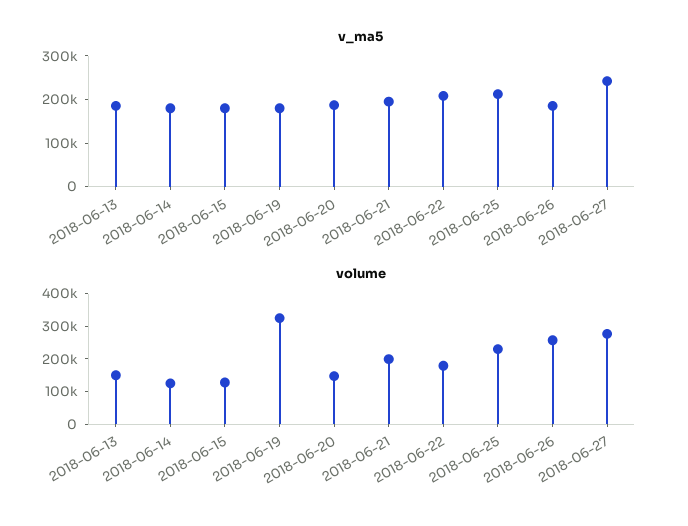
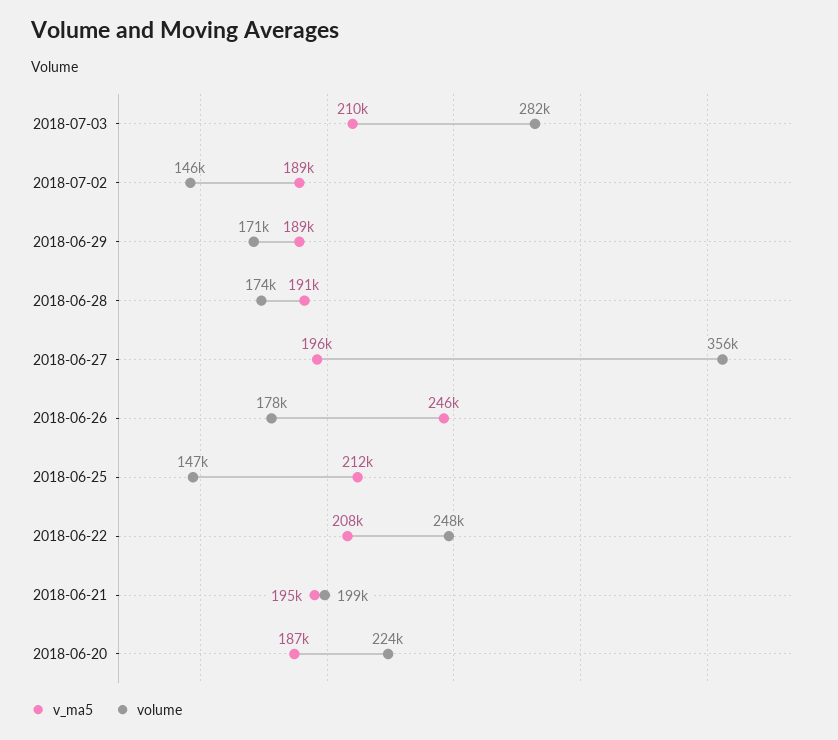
v_ma5, 2018-06-13: 180000 -> none
v_ma5, 2018-06-14: 180000 -> none
v_ma5, 2018-06-15: 180000 -> none
v_ma5, 2018-06-19: 180000 -> none
v_ma5, 2018-06-26: 180000 -> 246000
v_ma5, 2018-06-27: 240000 -> 196000
volume, 2018-06-13: 150000 -> none
volume, 2018-06-14: 125000 -> none
volume, 2018-06-15: 125000 -> none
volume, 2018-06-19: 325000 -> none
volume, 2018-06-20: 150000 -> 224000
volume, 2018-06-22: 175000 -> 248000
volume, 2018-06-25: 225000 -> 147000
volume, 2018-06-26: 250000 -> 178000
volume, 2018-06-27: 275000 -> 356000
v_ma5, 2018-07-03: none -> 210000
volume, 2018-07-03: none -> 282000
v_ma5, 2018-07-02: none -> 189000
volume, 2018-07-02: none -> 146000
v_ma5, 2018-06-29: none -> 189000
volume, 2018-06-29: none -> 171000
v_ma5, 2018-06-28: none -> 191000
volume, 2018-06-28: none -> 174000

